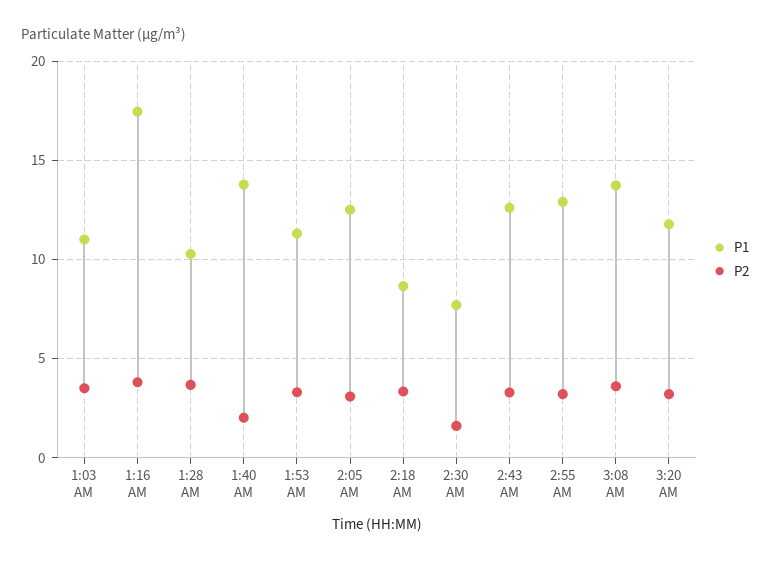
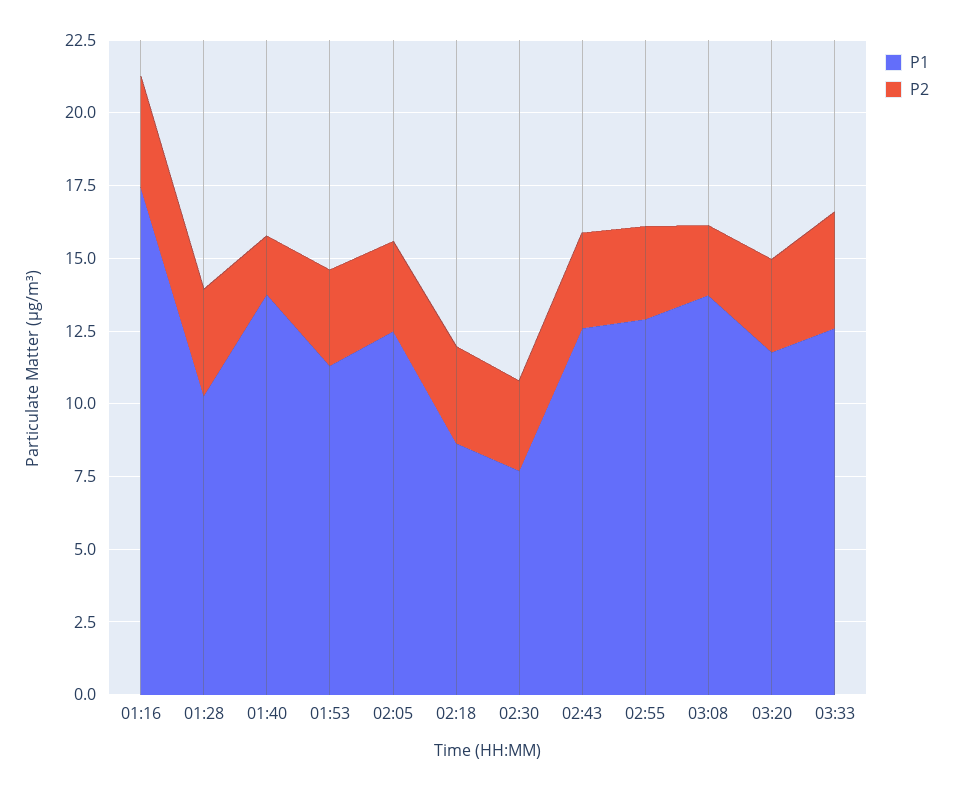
P1, 1:03 AM: 11 -> none
P2, 1:03 AM: 3.5 -> none
P2, 2:30 AM: 1.5 -> 3
P2, 3:08 AM: 3.5 -> 2.5
P1, 03:33: none -> 12.5
P2, 03:33: none -> 4

